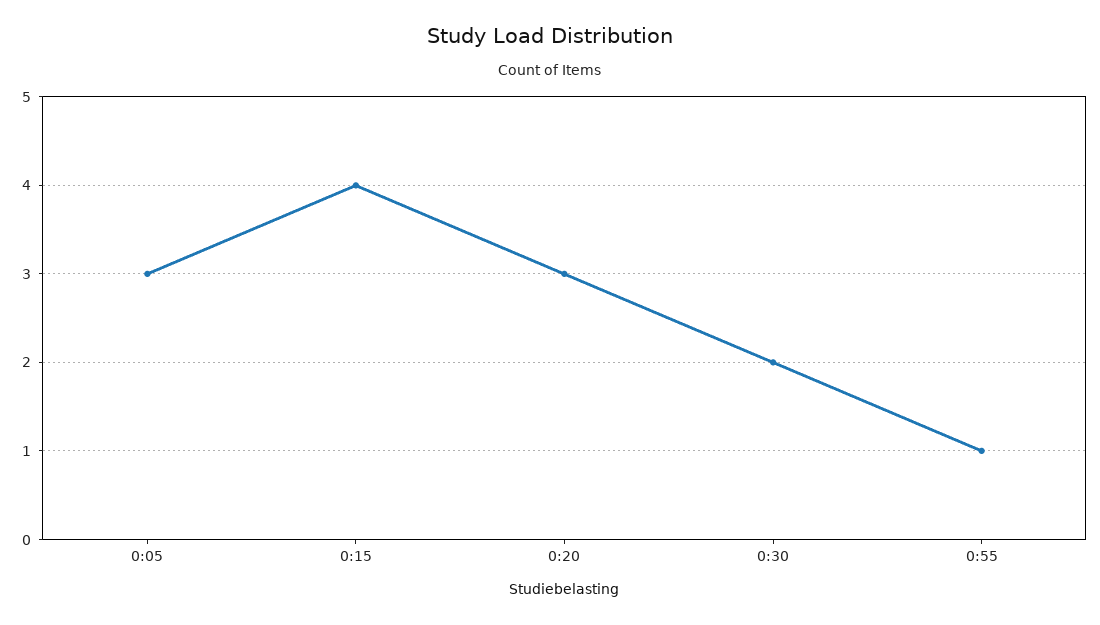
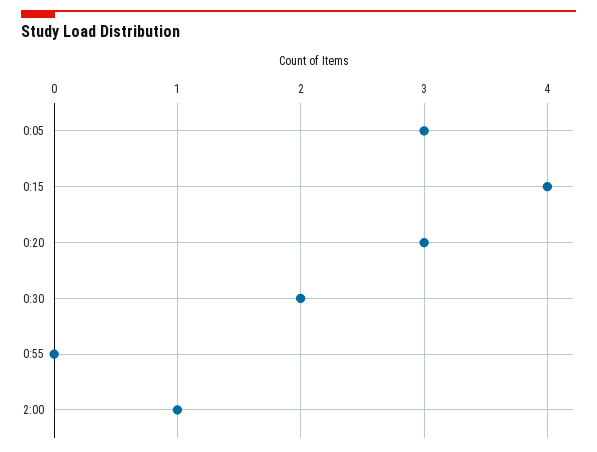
0:55: 1 -> 0
2:00: none -> 1

